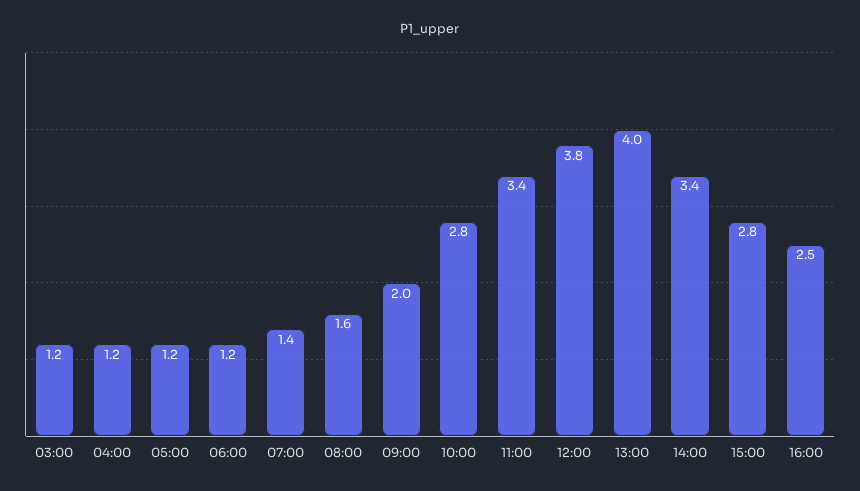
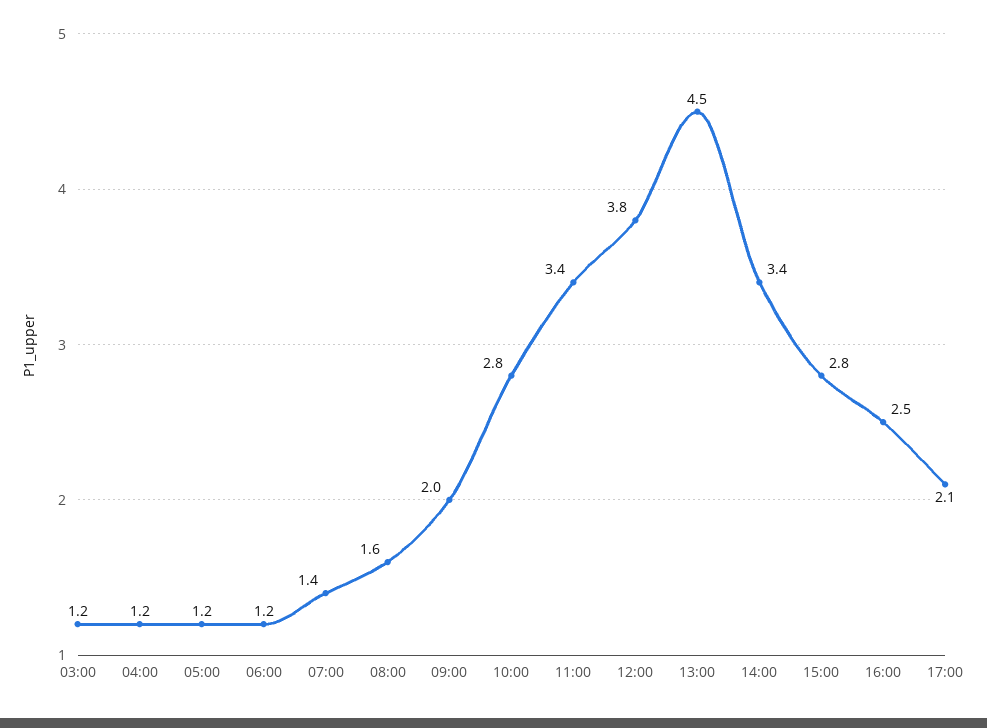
13:00: 4 -> 4.5
17:00: none -> 2.1

